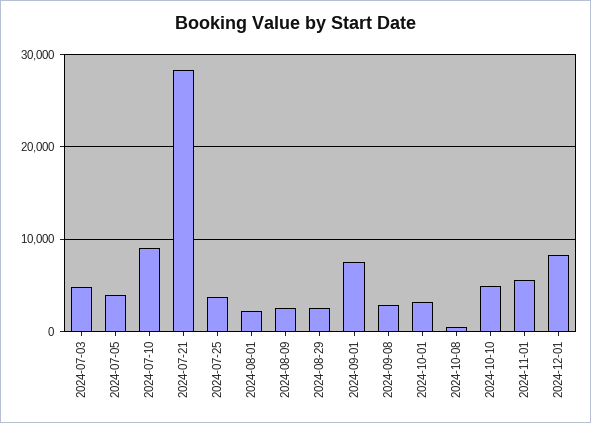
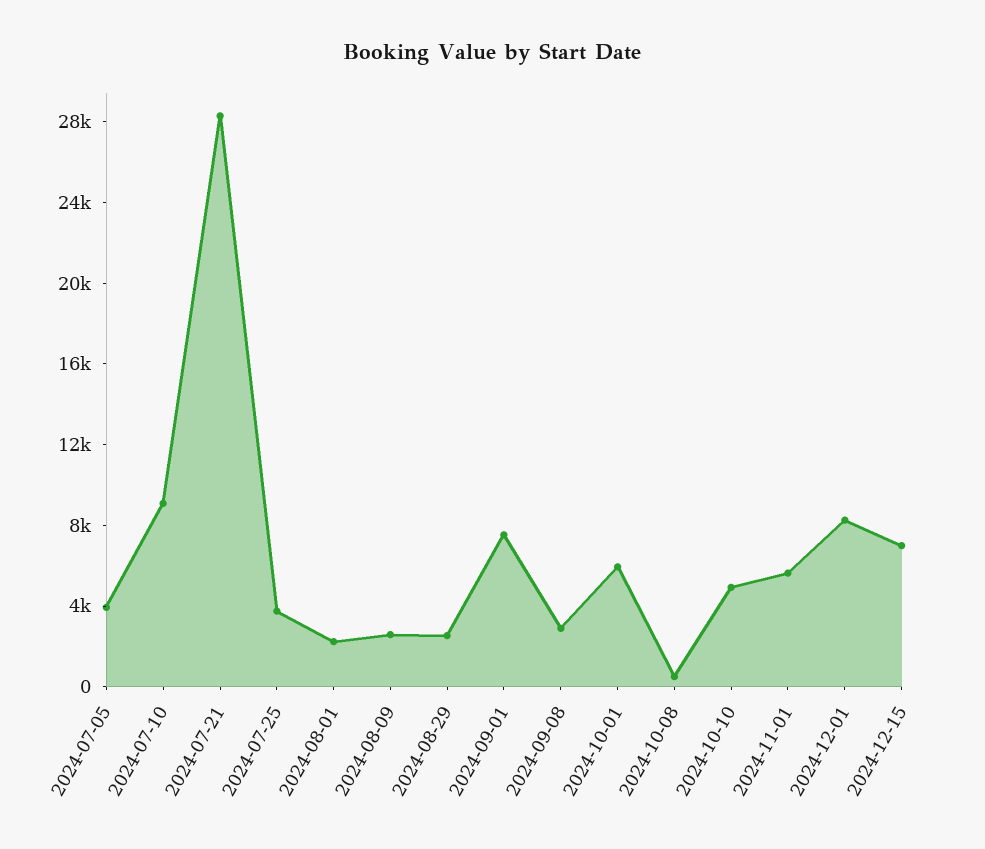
2024-07-03: 5000 -> none
2024-10-01: 3000 -> 6000
2024-12-15: none -> 7000

